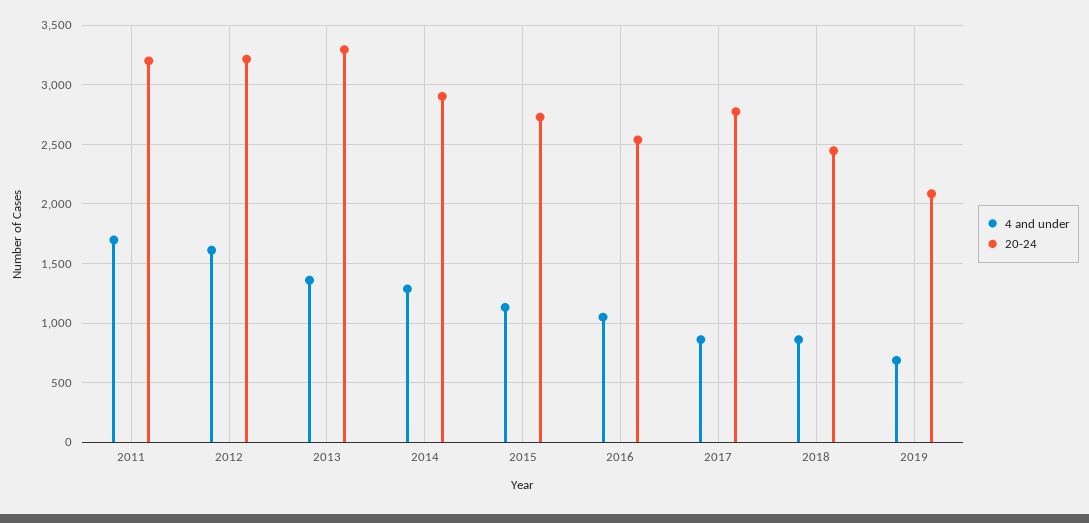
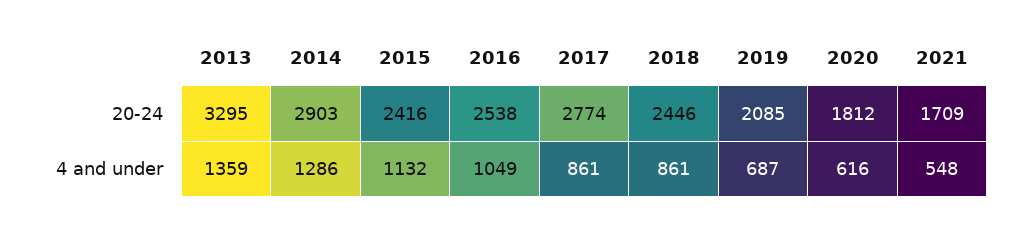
4 and under, 2011: 1700 -> none
20-24, 2011: 3200 -> none
4 and under, 2012: 1600 -> none
20-24, 2012: 3200 -> none
20-24, 2015: 2700 -> 2416
20-24, 2020: none -> 1812
20-24, 2021: none -> 1709
4 and under, 2020: none -> 616
4 and under, 2021: none -> 548

